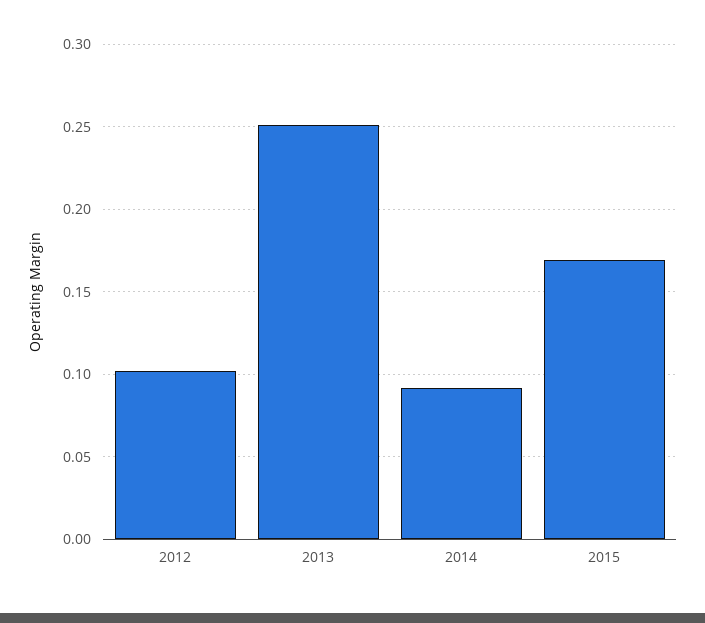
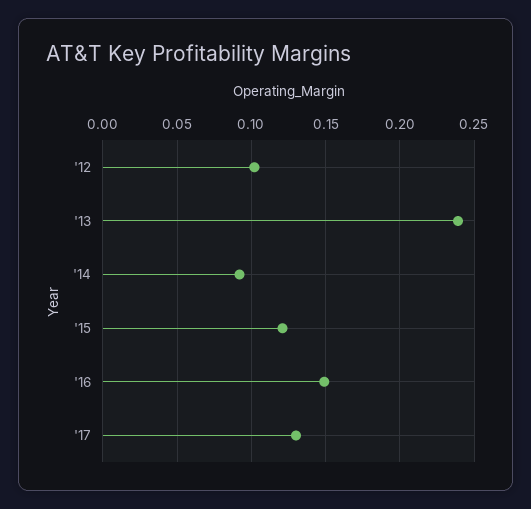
2013: 0.25 -> 0.24
2015: 0.17 -> 0.12
'16: none -> 0.15
'17: none -> 0.13

